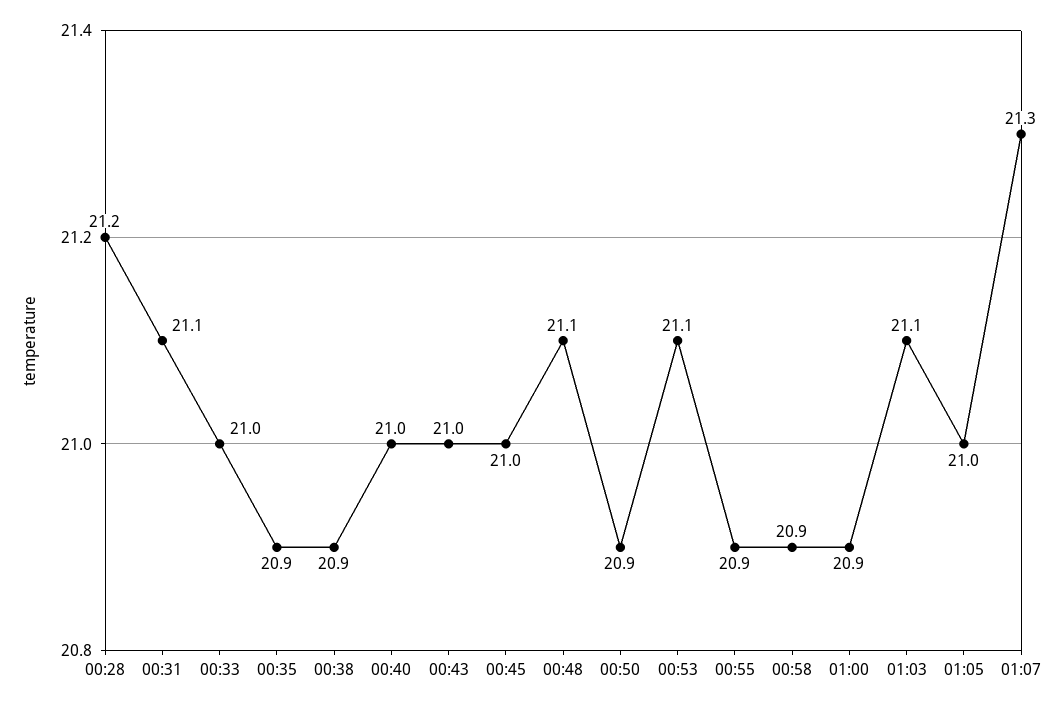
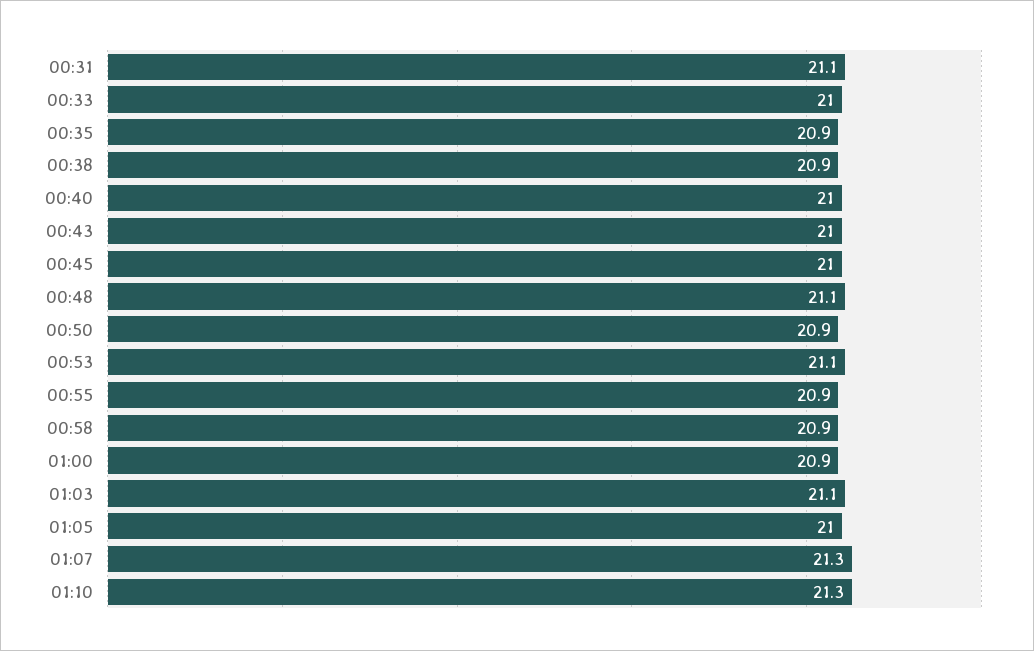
00:28: 21.2 -> none
01:10: none -> 21.3

